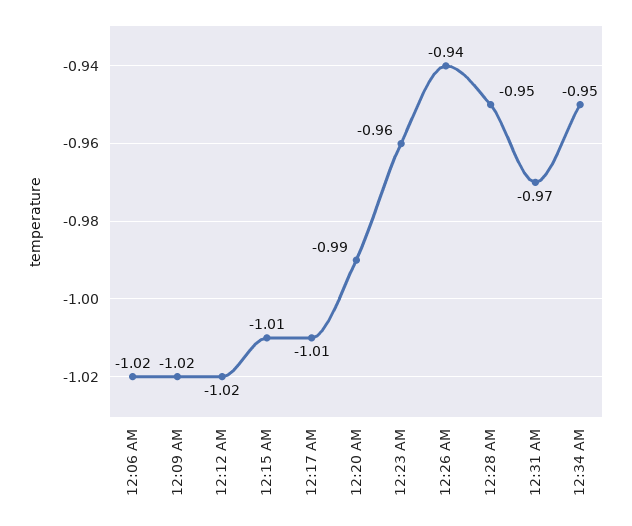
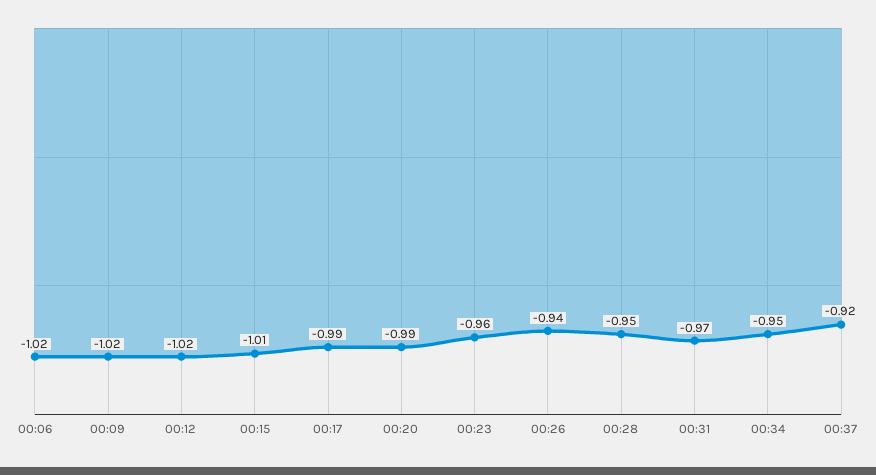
12:17 AM: -1.01 -> -0.99
00:37: none -> -0.92

